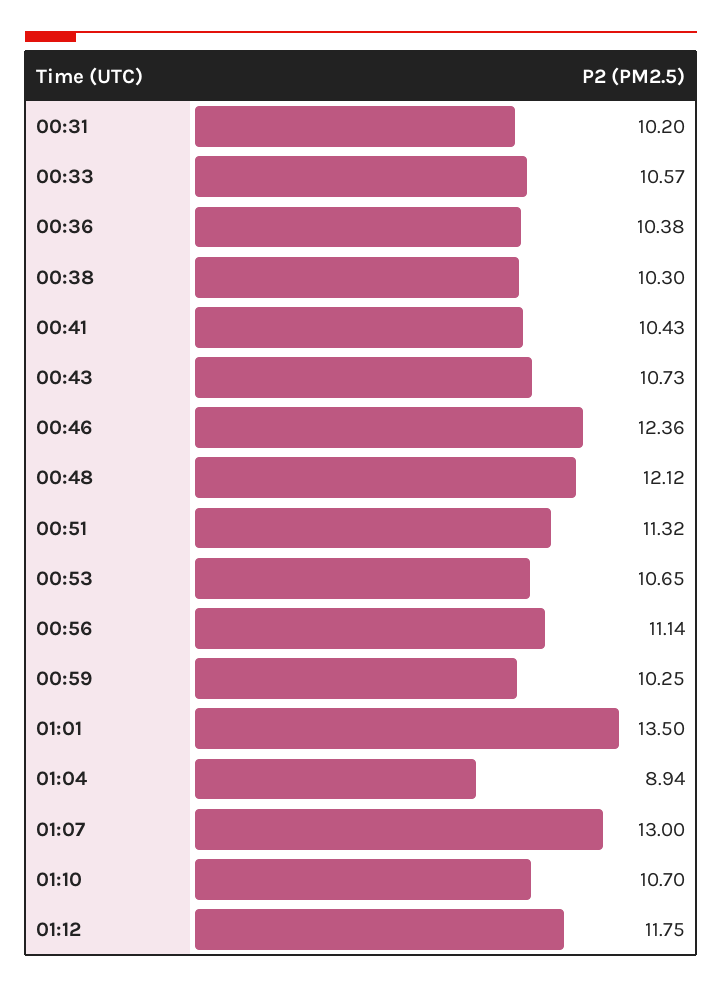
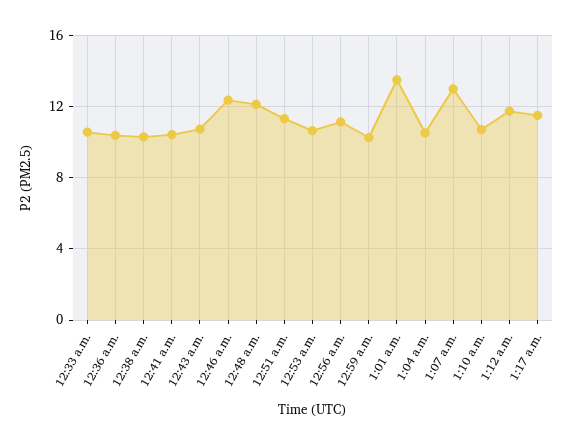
00:31: 10.2 -> none
01:04: 8.94 -> 10.5
1:17 a.m.: none -> 11.5

